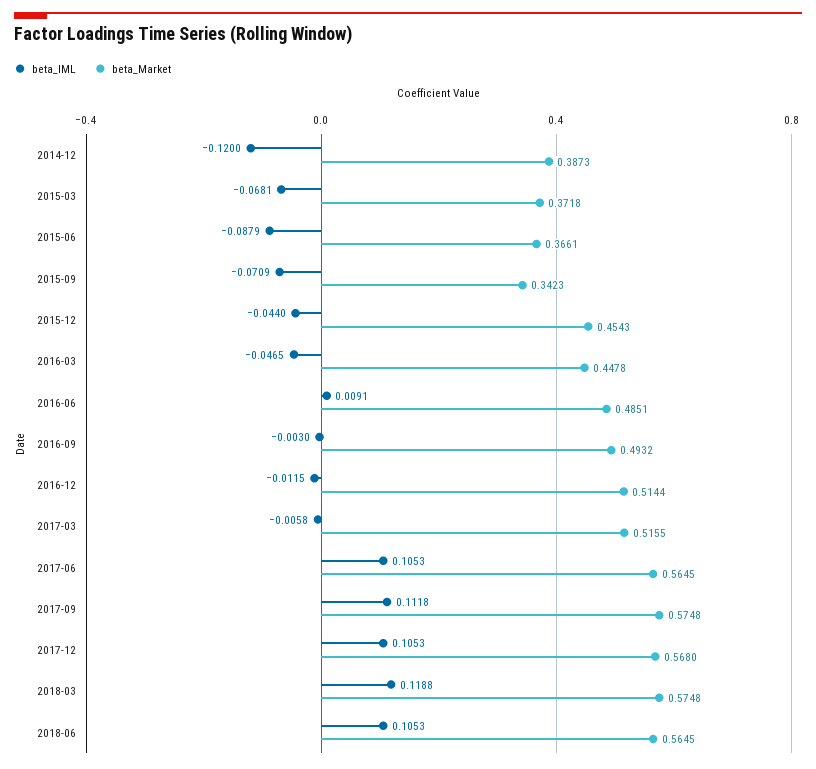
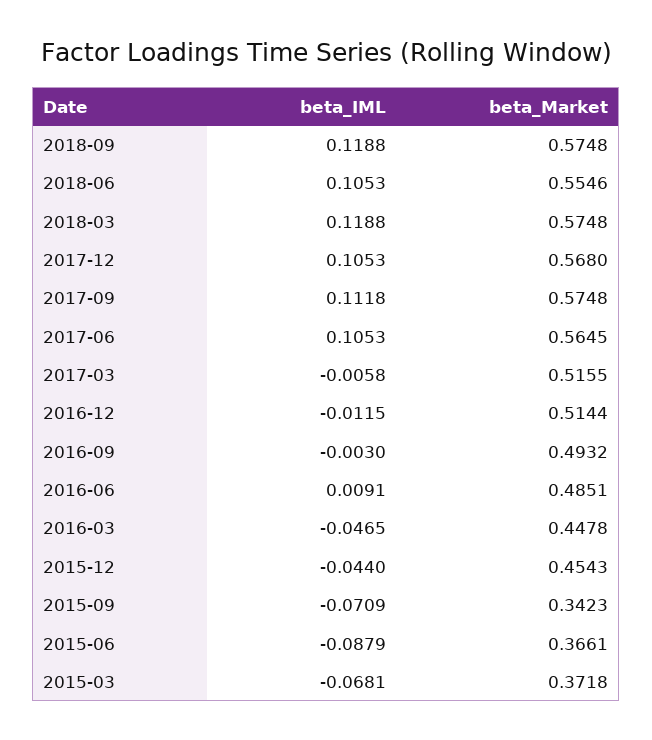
beta_IML, 2014-12: -0.12 -> none
beta_Market, 2014-12: 0.3873 -> none
beta_Market, 2018-06: 0.5645 -> 0.5546
beta_IML, 2018-09: none -> 0.1188
beta_Market, 2018-09: none -> 0.5748

